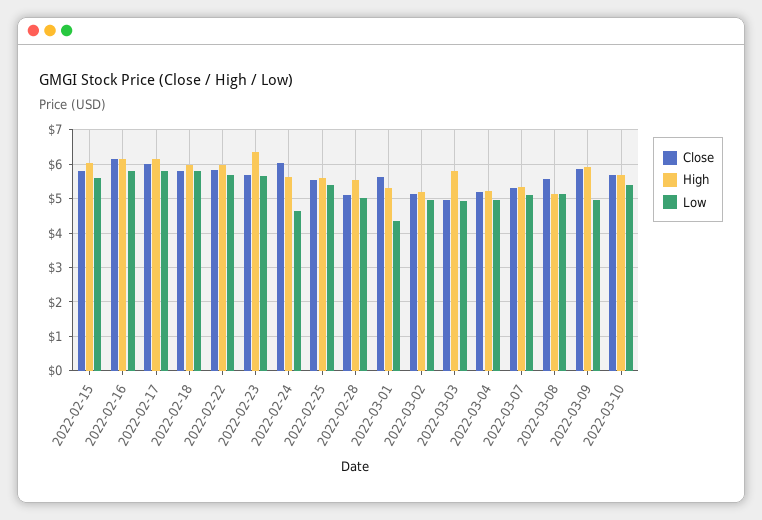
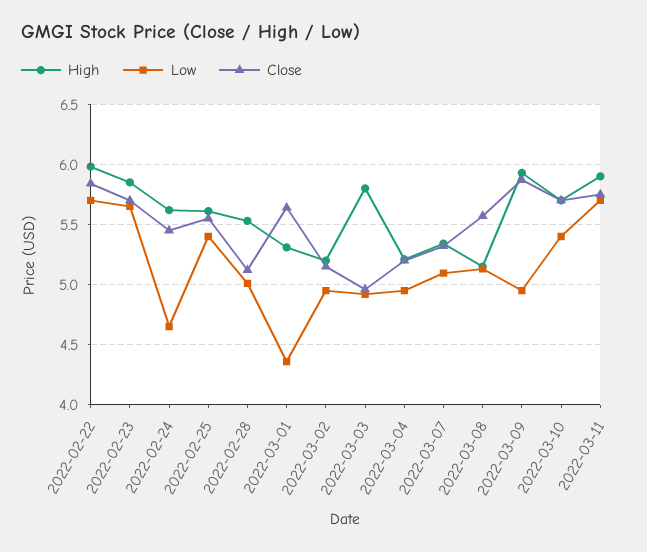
Close, 2022-02-15: 5.8 -> none
High, 2022-02-15: 6 -> none
Low, 2022-02-15: 5.6 -> none
Close, 2022-02-16: 6.2 -> none
High, 2022-02-16: 6.2 -> none
Low, 2022-02-16: 5.8 -> none
Close, 2022-02-17: 6 -> none
High, 2022-02-17: 6.2 -> none
Low, 2022-02-17: 5.8 -> none
Close, 2022-02-18: 5.8 -> none
High, 2022-02-18: 6 -> none
Low, 2022-02-18: 5.8 -> none
High, 2022-02-23: 6.4 -> 5.85
Close, 2022-02-24: 6 -> 5.45
High, 2022-03-11: none -> 5.9
Low, 2022-03-11: none -> 5.7
Close, 2022-03-11: none -> 5.75

